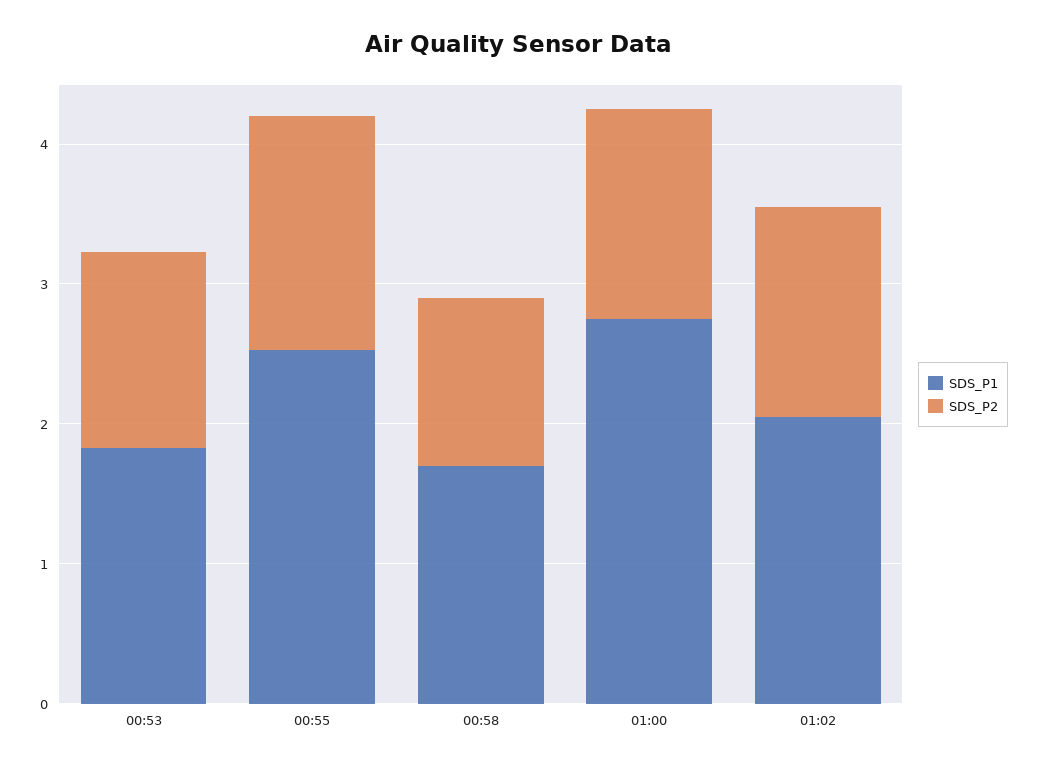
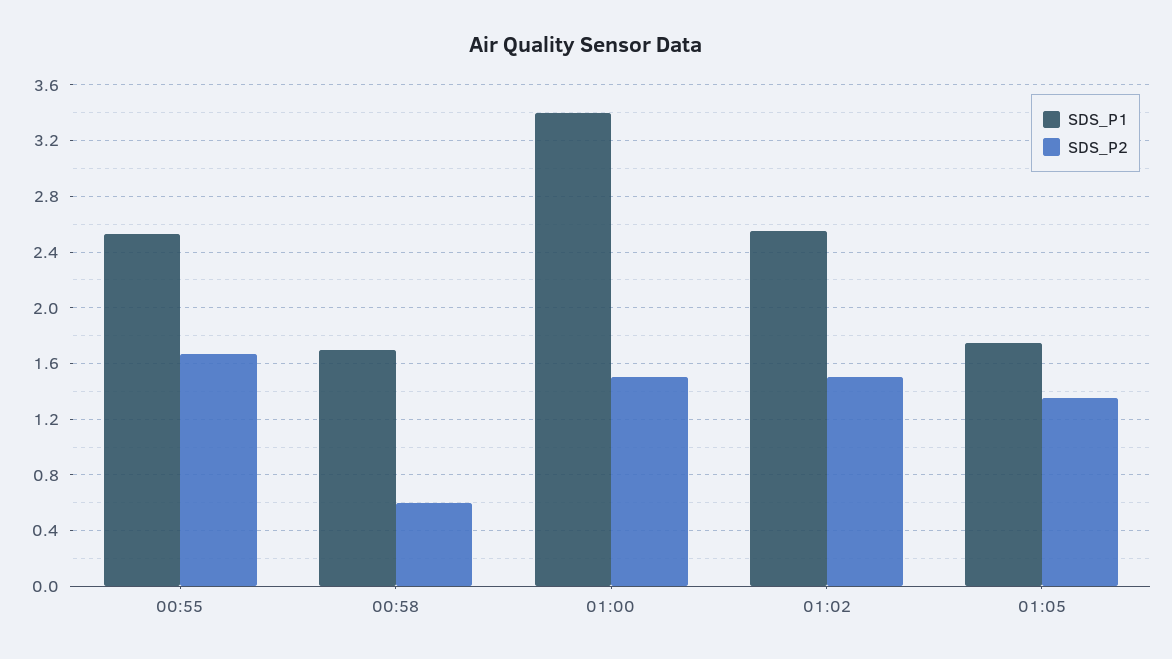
SDS_P1, 00:53: 1.8 -> none
SDS_P2, 00:53: 1.4 -> none
SDS_P2, 00:58: 1.2 -> 0.6
SDS_P1, 01:00: 2.8 -> 3.4
SDS_P1, 01:02: 2 -> 2.55
SDS_P1, 01:05: none -> 1.75
SDS_P2, 01:05: none -> 1.35

